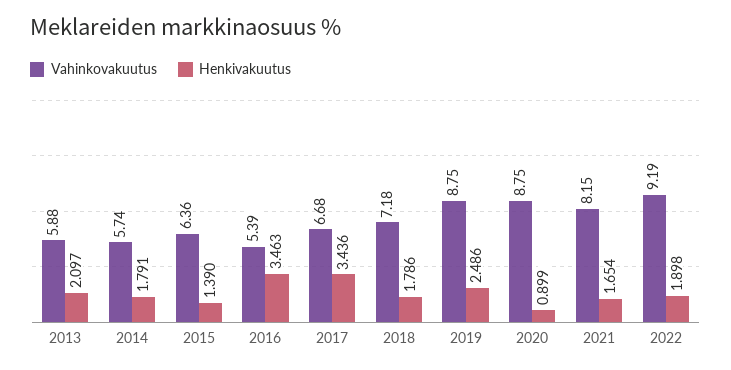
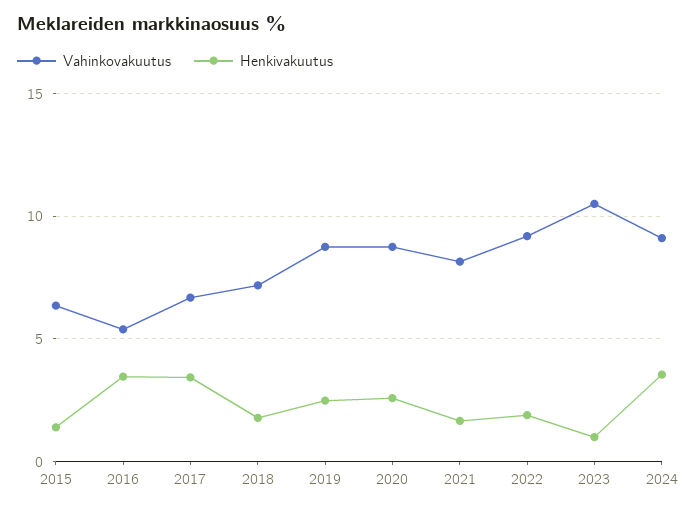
Vahinkovakuutus, 2013: 5.88 -> none
Henkivakuutus, 2013: 2.097 -> none
Vahinkovakuutus, 2014: 5.74 -> none
Henkivakuutus, 2014: 1.791 -> none
Henkivakuutus, 2020: 0.899 -> 2.5
Vahinkovakuutus, 2023: none -> 10.5
Henkivakuutus, 2023: none -> 1
Vahinkovakuutus, 2024: none -> 9
Henkivakuutus, 2024: none -> 3.5

